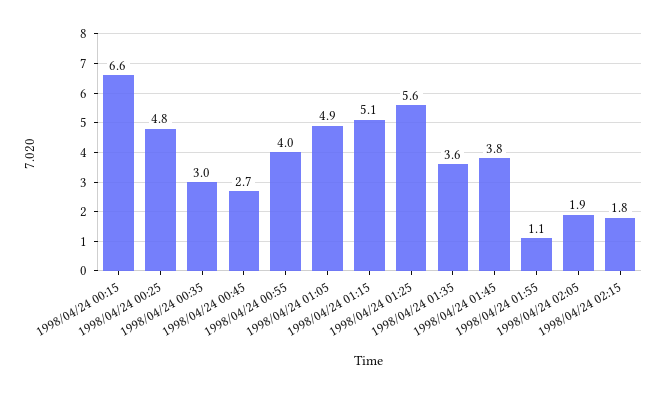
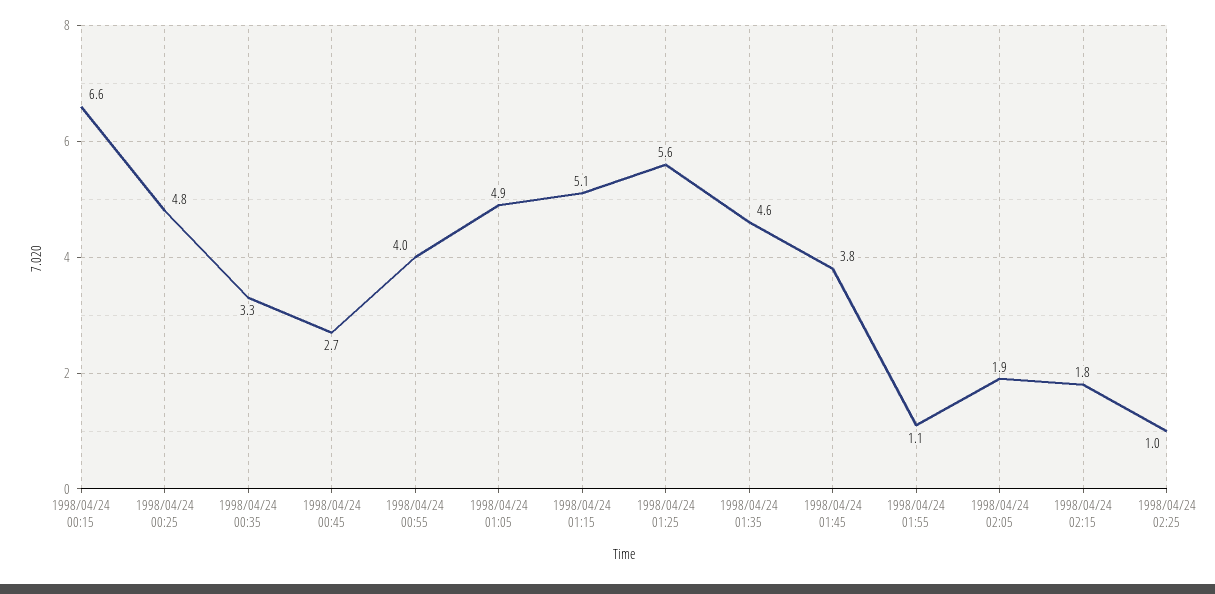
1998/04/24 00:35: 3 -> 3.3
1998/04/24 01:35: 3.6 -> 4.6
1998/04/24 02:25: none -> 1

